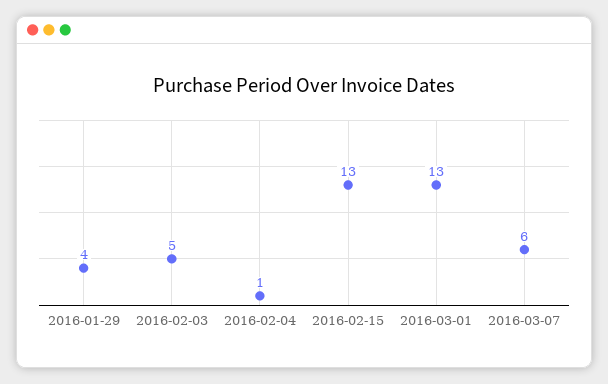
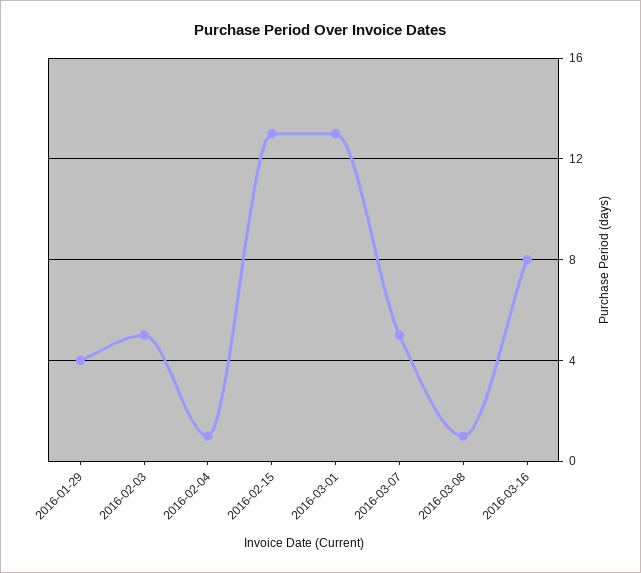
2016-03-07: 6 -> 5
2016-03-08: none -> 1
2016-03-16: none -> 8

